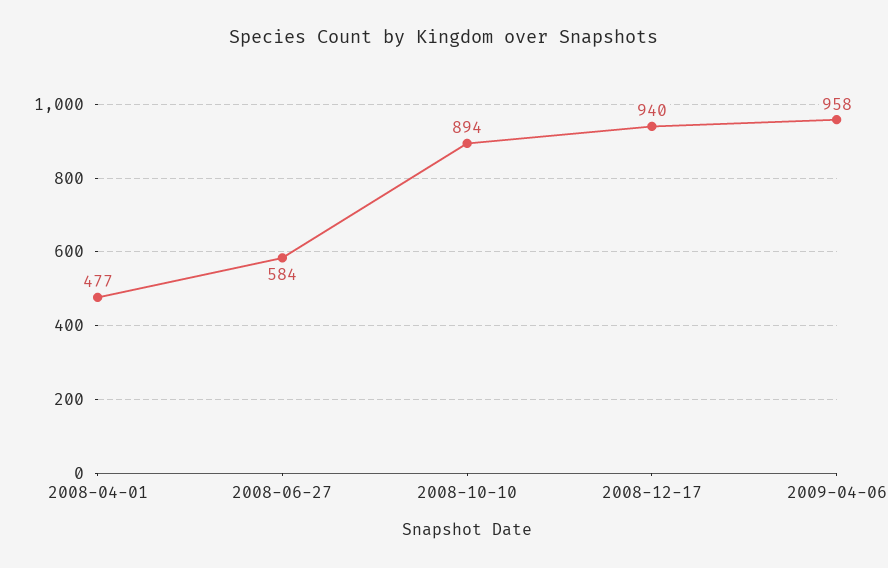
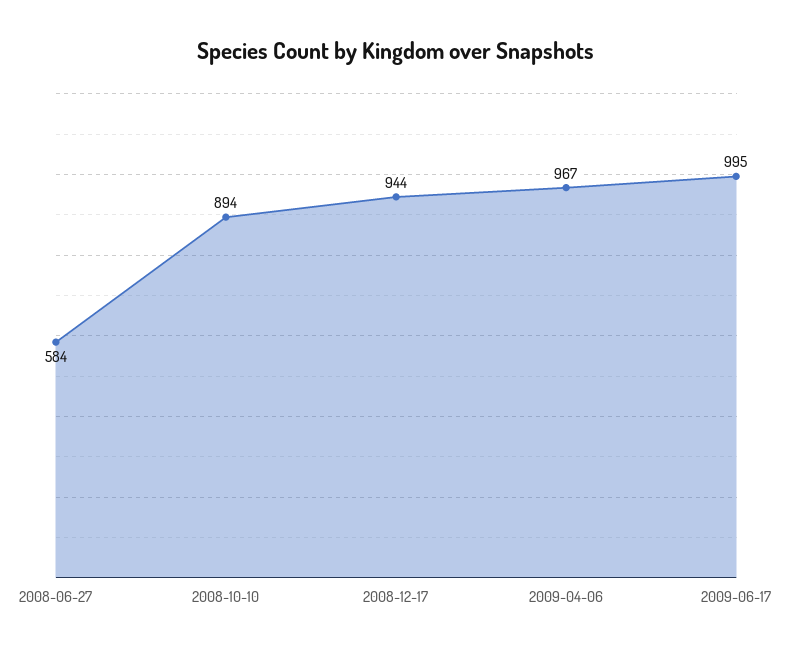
2008-04-01: 477 -> none
2008-12-17: 940 -> 944
2009-04-06: 958 -> 967
2009-06-17: none -> 995

